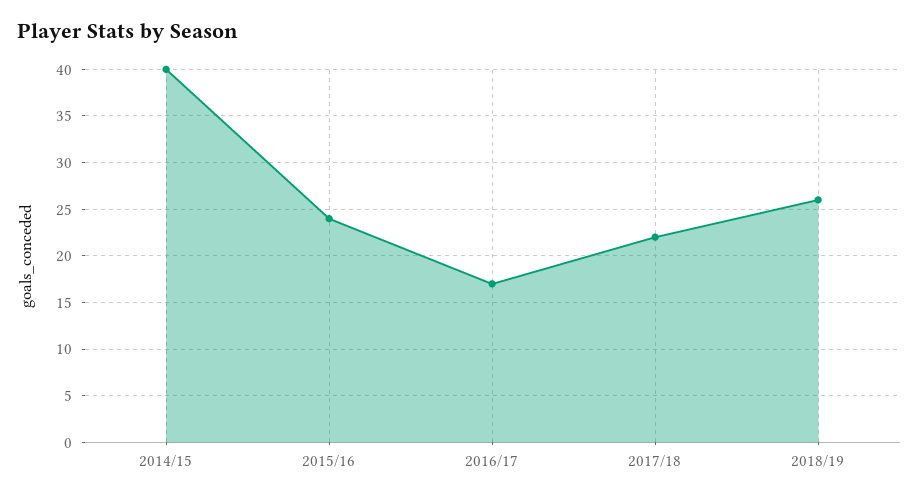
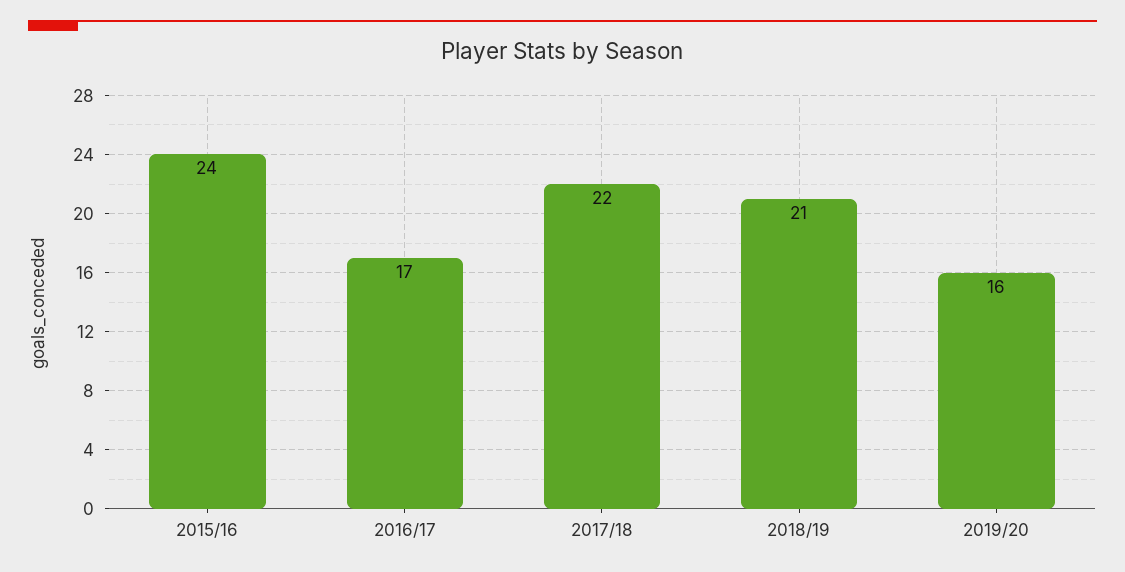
2014/15: 40 -> none
2018/19: 26 -> 21
2019/20: none -> 16

